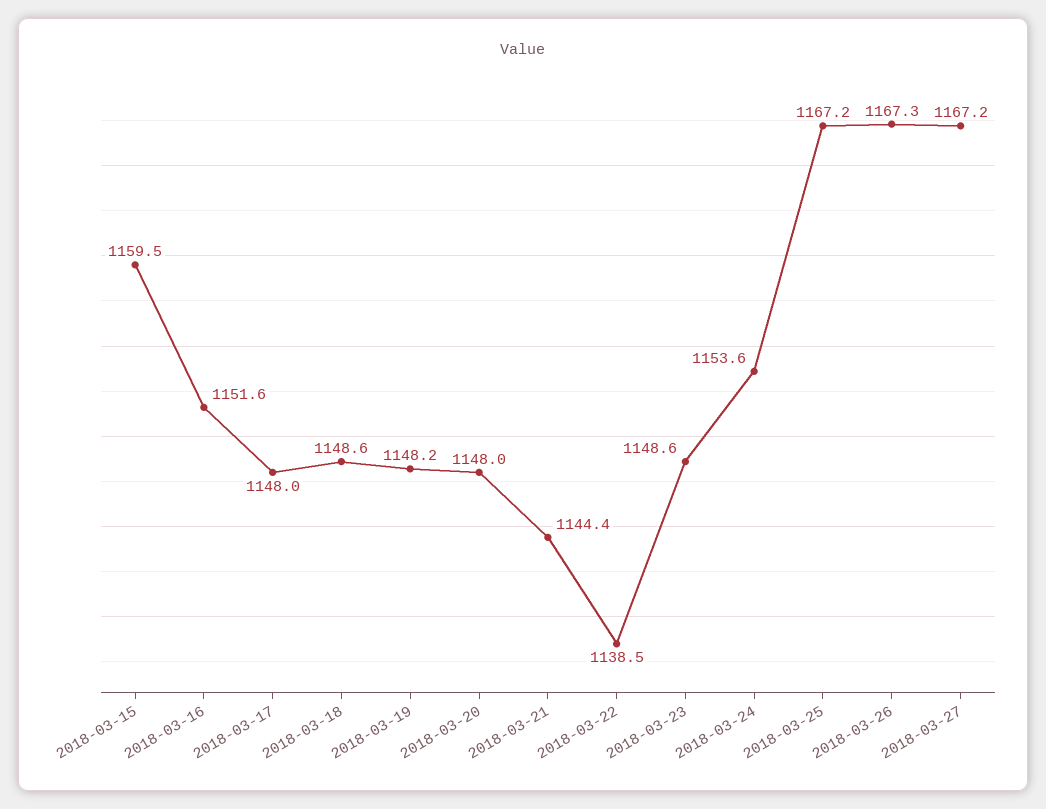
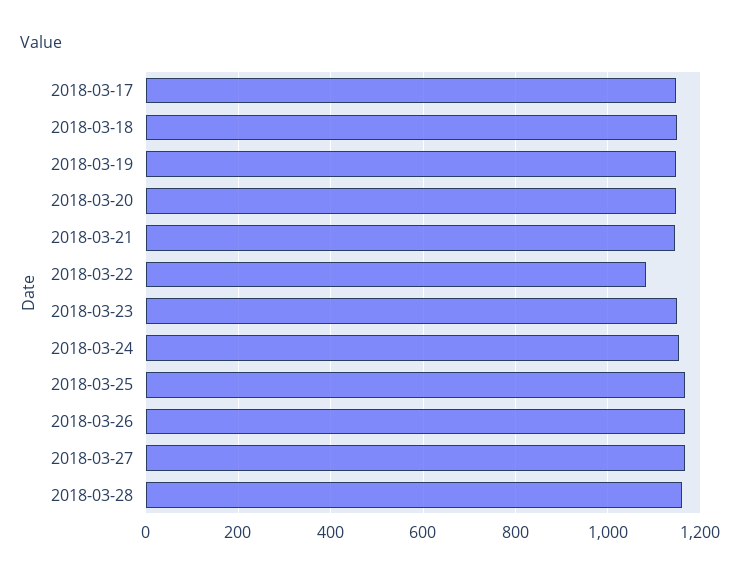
2018-03-15: 1159.5 -> none
2018-03-16: 1151.6 -> none
2018-03-22: 1138.5 -> 1080
2018-03-28: none -> 1160

